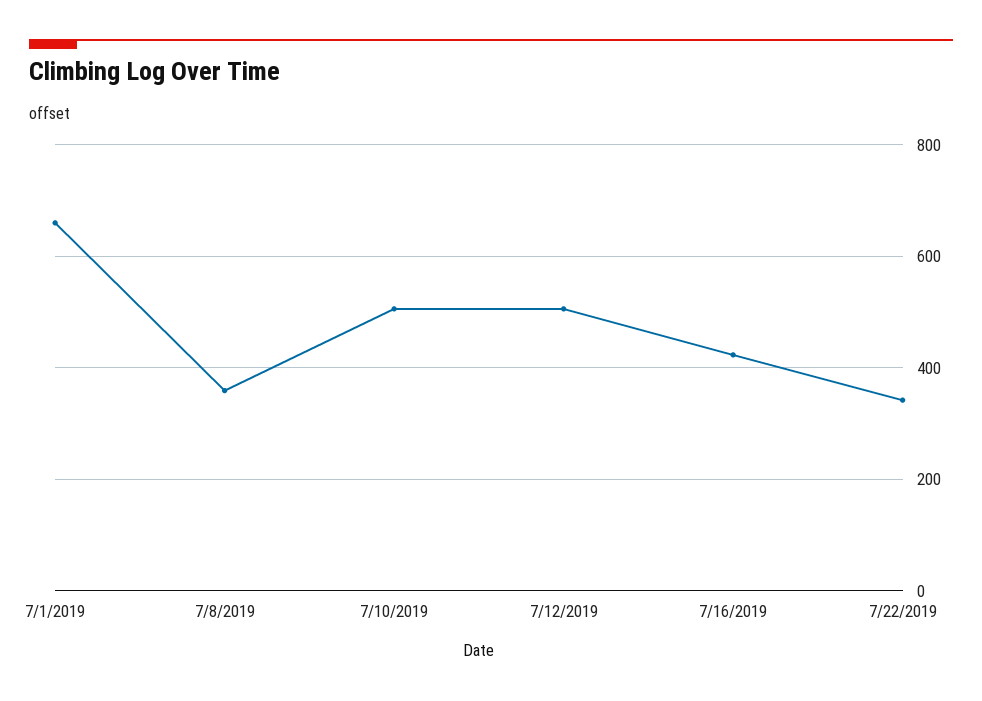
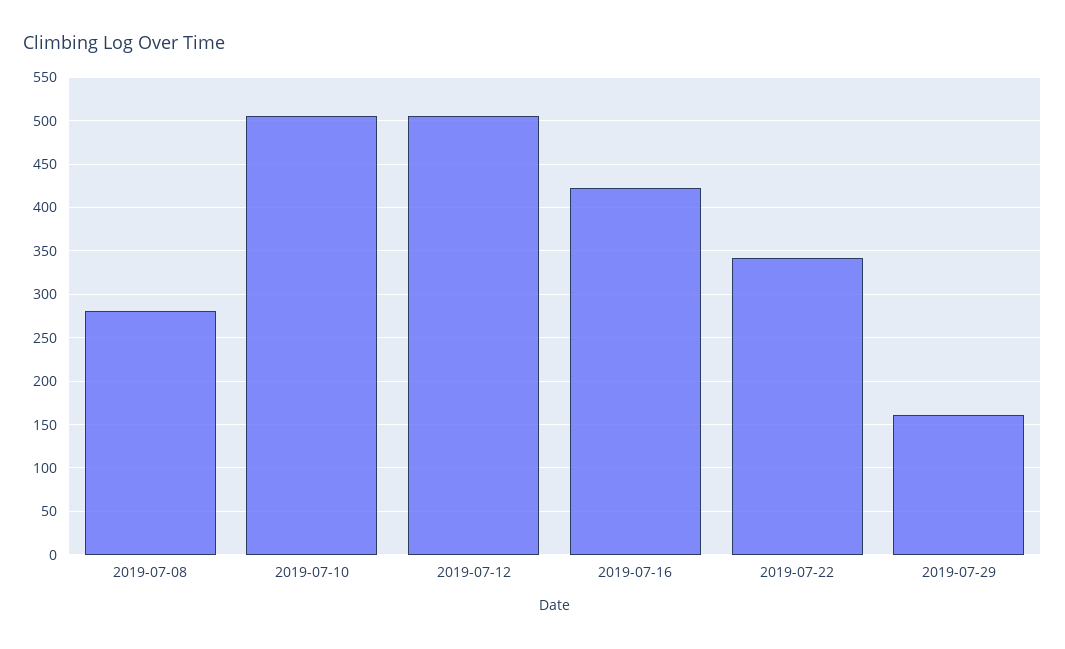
7/1/2019: 660 -> none
7/8/2019: 360 -> 280
2019-07-29: none -> 160

